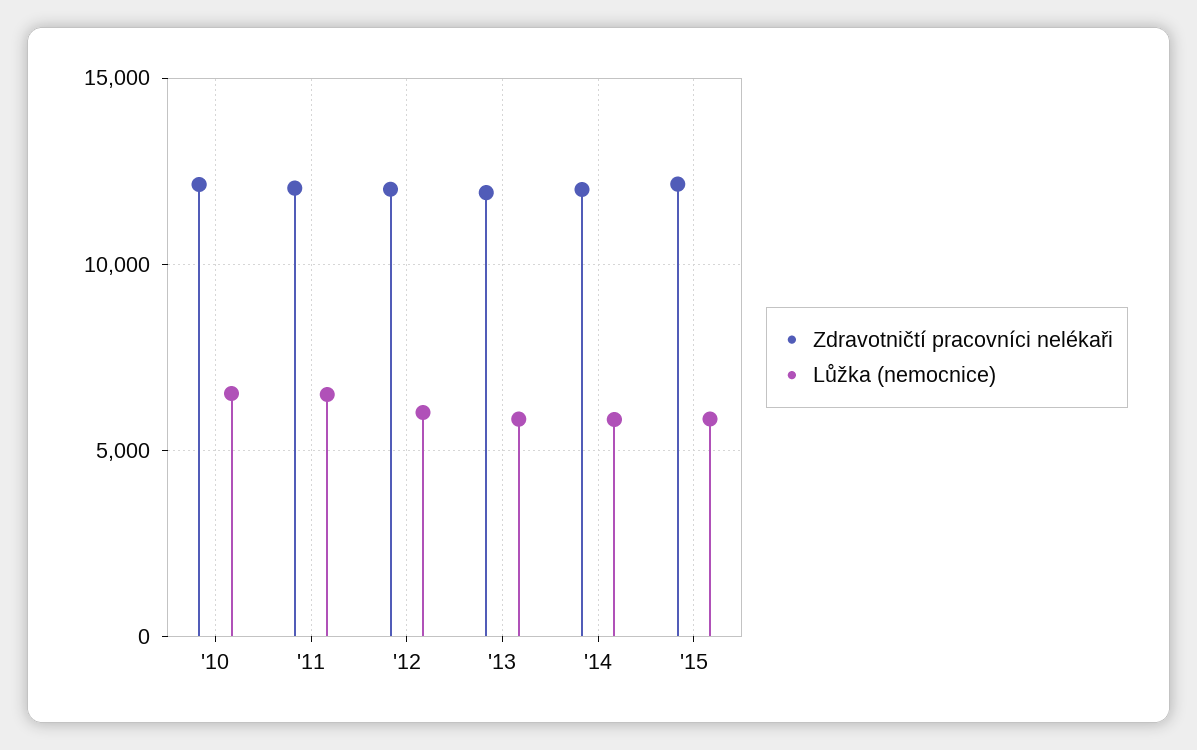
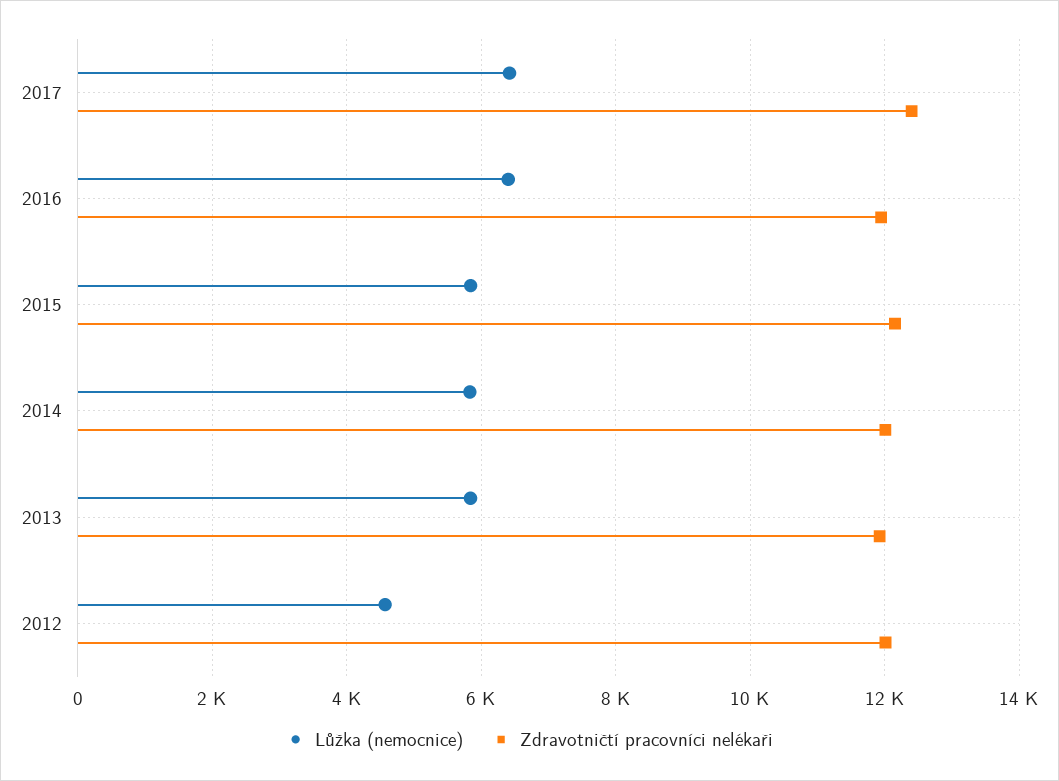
Zdravotničtí pracovníci nelékaři, '10: 12000 -> none
Lůžka (nemocnice), '10: 6500 -> none
Zdravotničtí pracovníci nelékaři, '11: 12000 -> none
Lůžka (nemocnice), '11: 6500 -> none
Lůžka (nemocnice), '12: 6000 -> 4600
Lůžka (nemocnice), 2017: none -> 6400
Zdravotničtí pracovníci nelékaři, 2017: none -> 12400
Lůžka (nemocnice), 2016: none -> 6400
Zdravotničtí pracovníci nelékaři, 2016: none -> 12000

